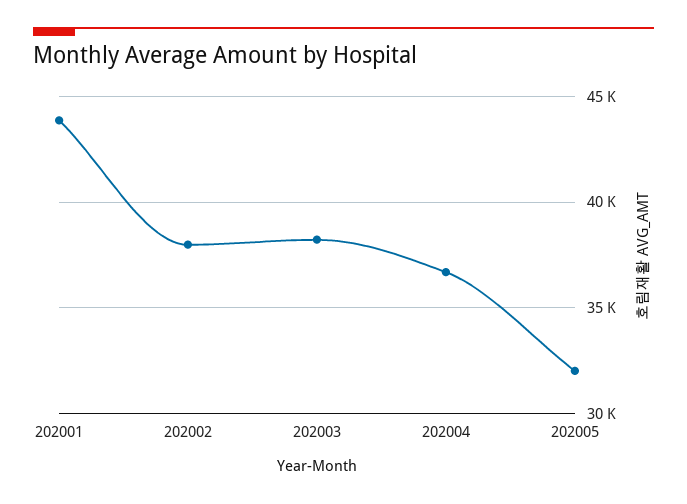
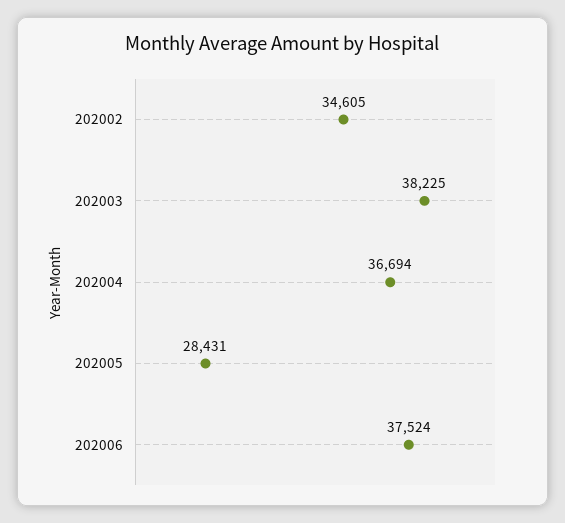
202001: 44000 -> none
202002: 38000 -> 34605
202005: 32000 -> 28431
202006: none -> 37524

